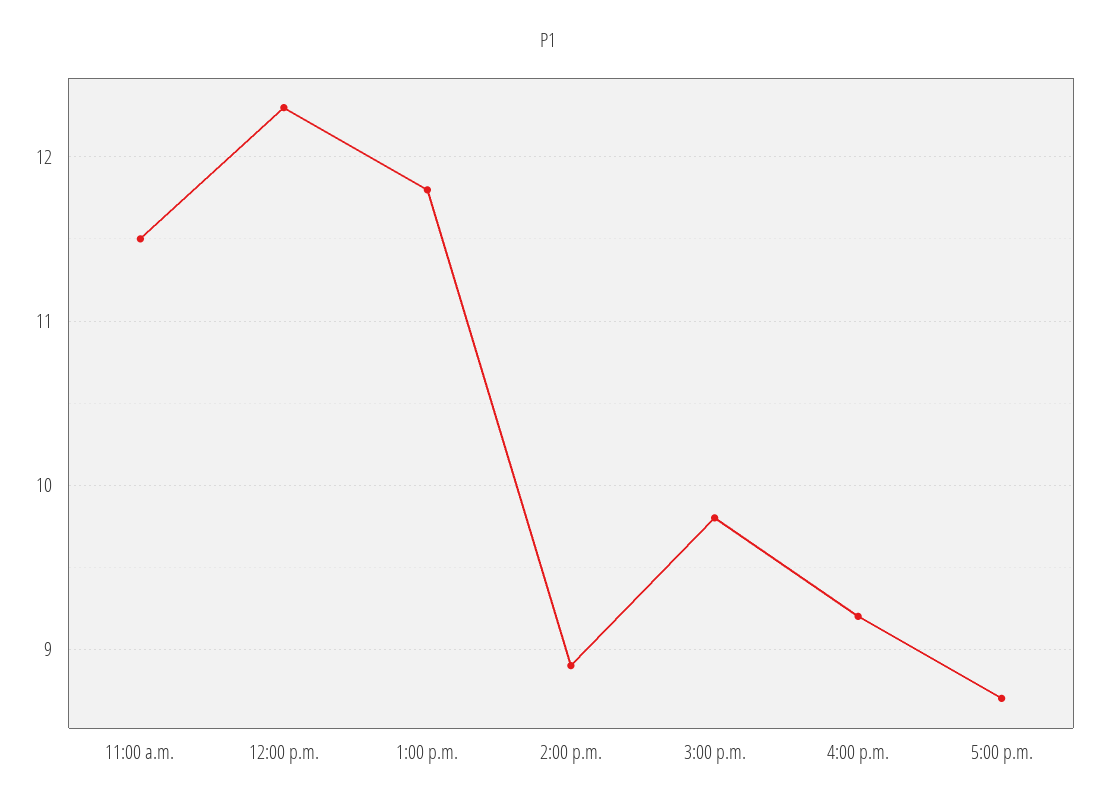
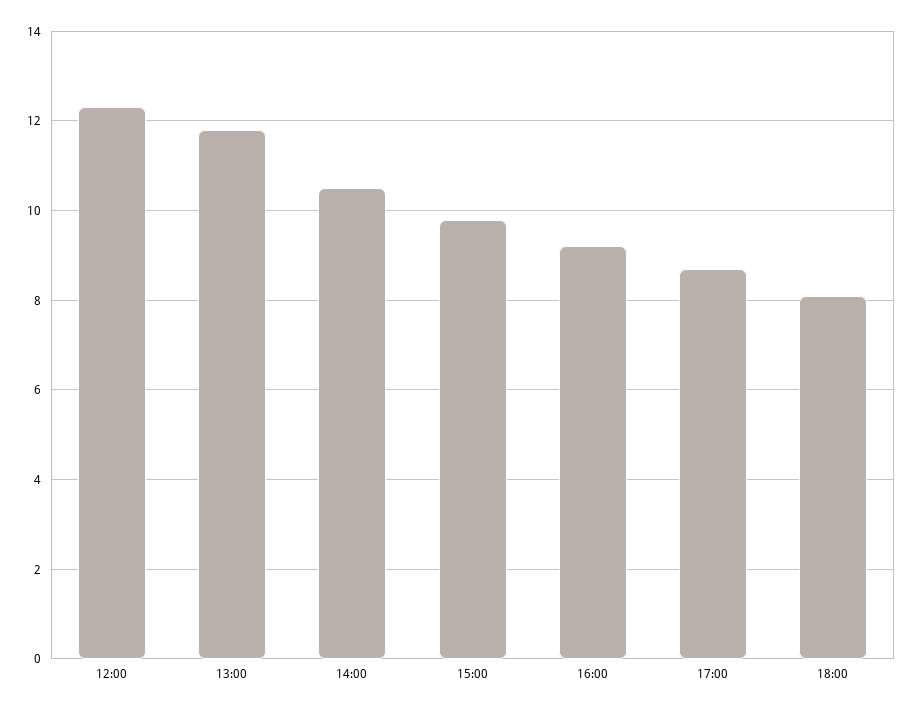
11:00 a.m.: 11.5 -> none
2:00 p.m.: 8.9 -> 10.5
18:00: none -> 8

